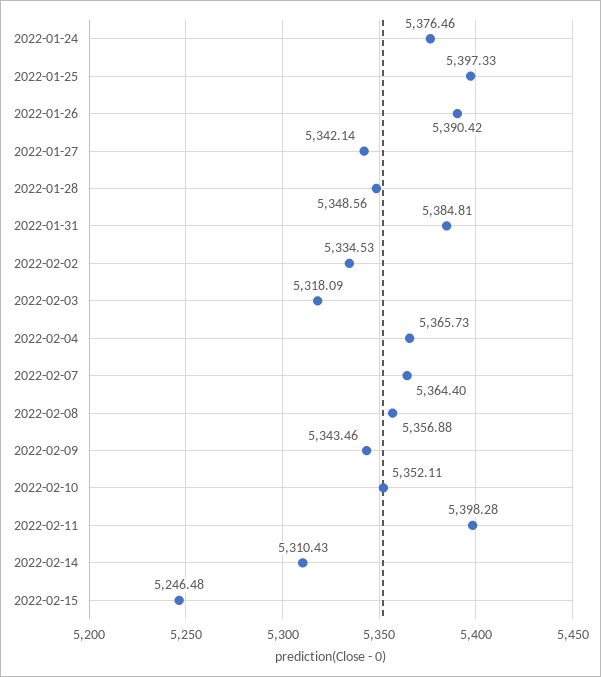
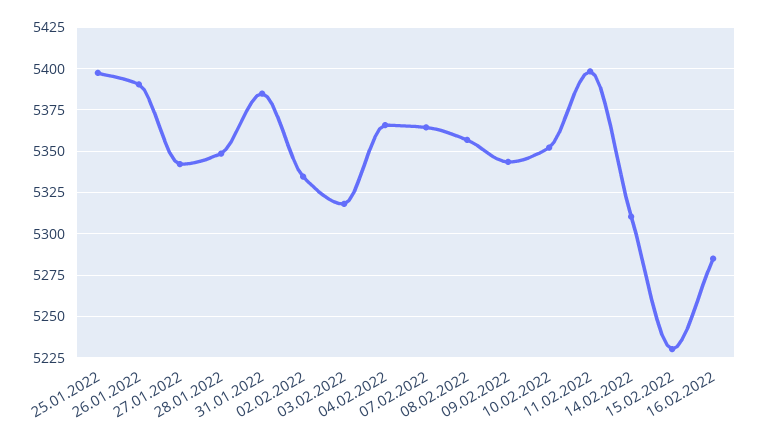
2022-01-24: 5376.46 -> none
2022-02-15: 5246.48 -> 5230
16.02.2022: none -> 5285

